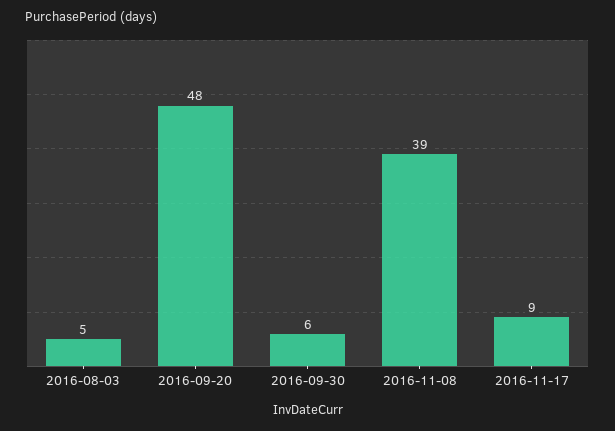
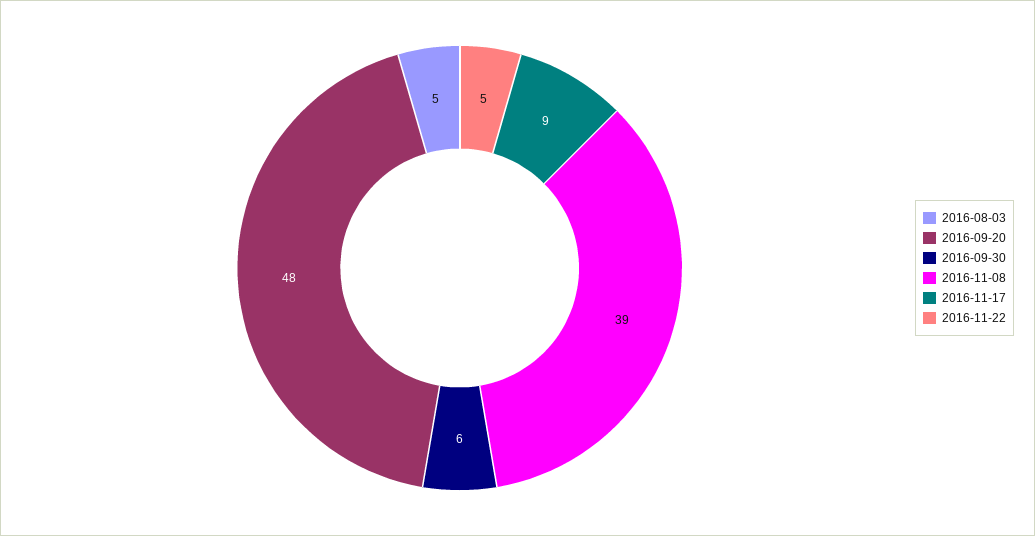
2016-11-22: none -> 5

